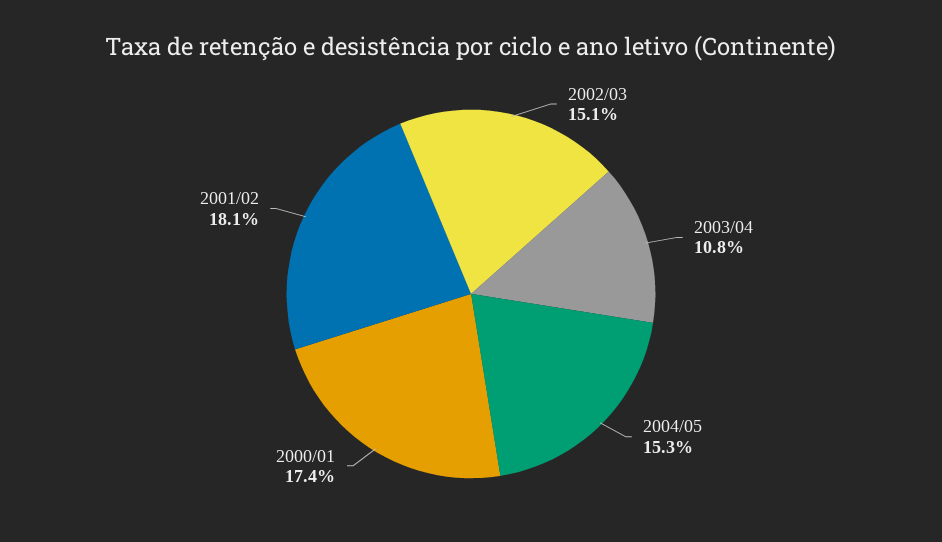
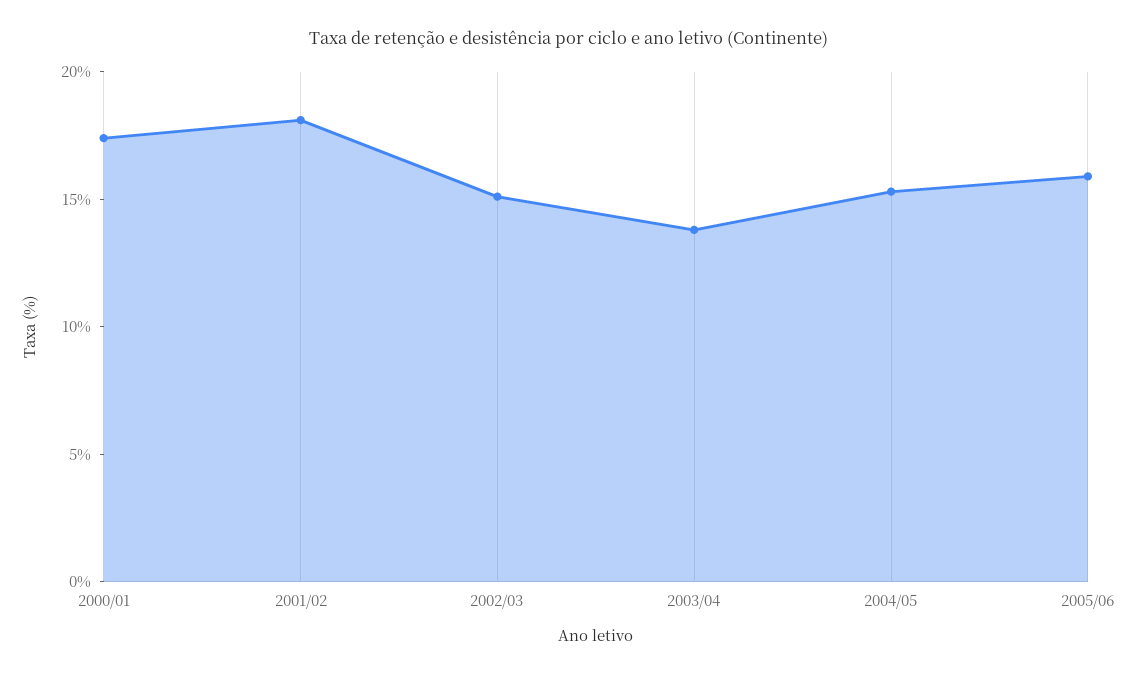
2003/04: 10.8 -> 14
2005/06: none -> 16

